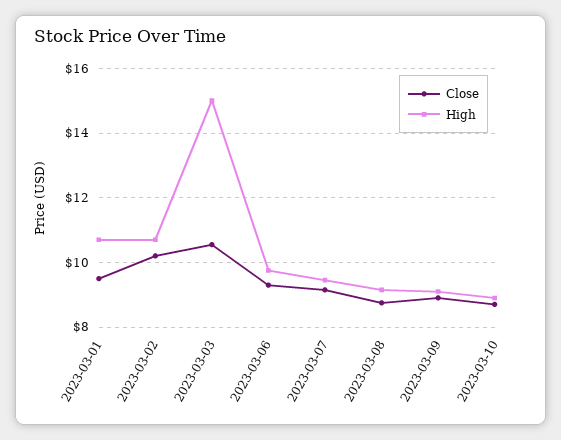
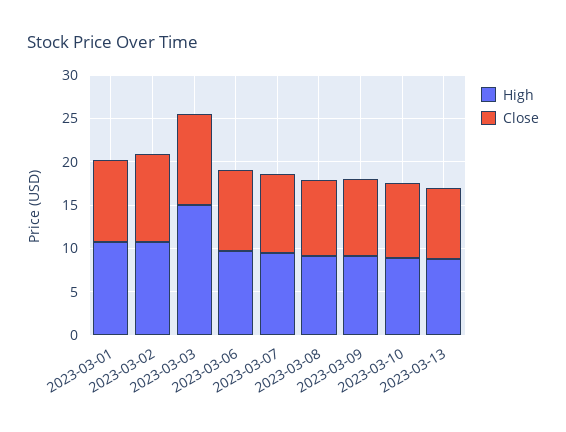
High, 2023-03-13: none -> 9
Close, 2023-03-13: none -> 8

